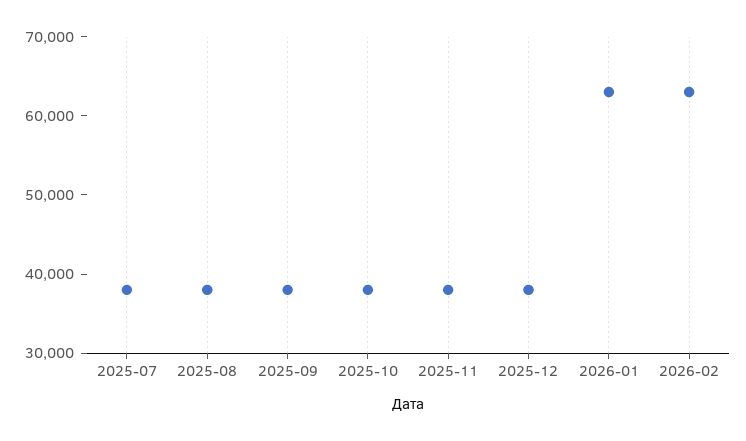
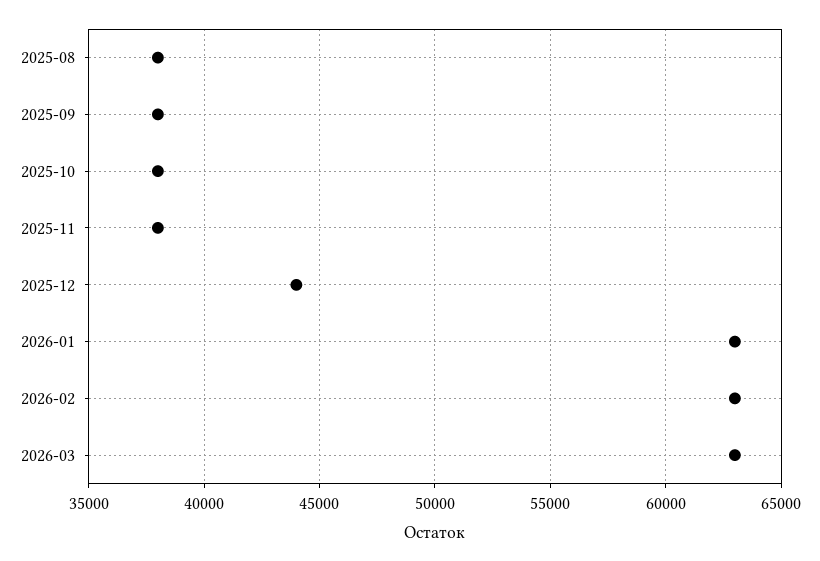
2025-07: 38000 -> none
2025-12: 38000 -> 44000
2026-03: none -> 63000

